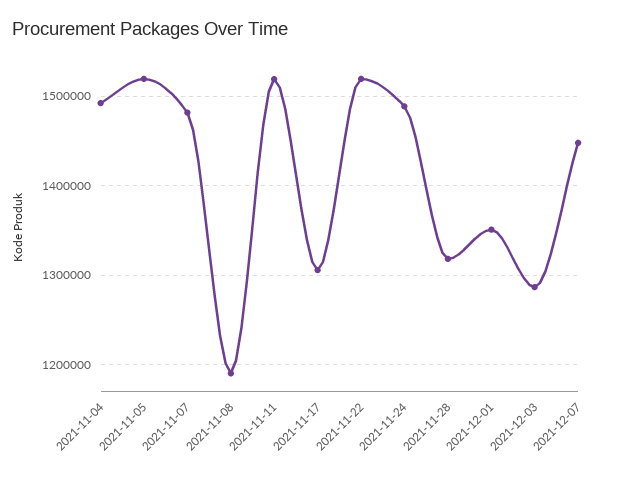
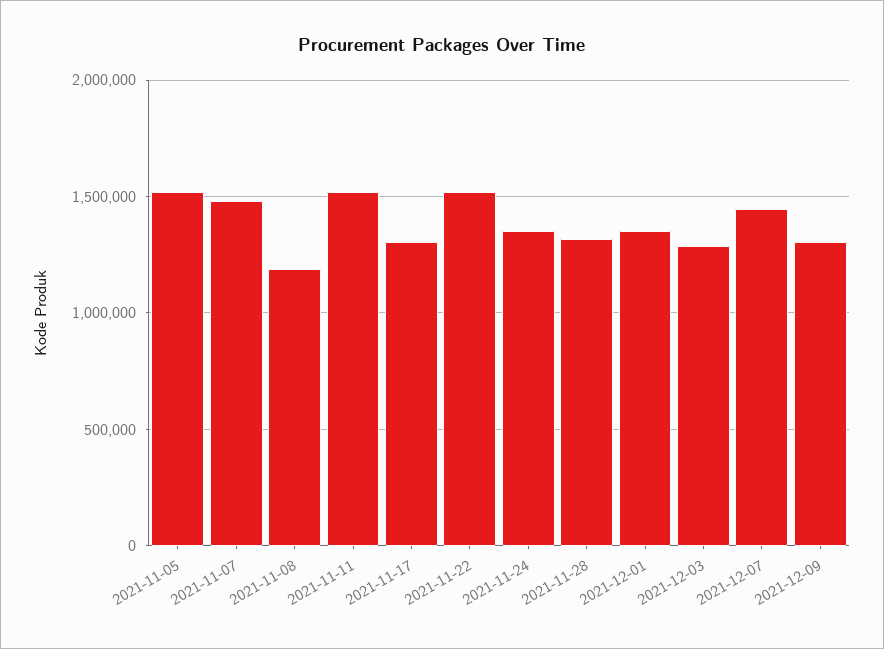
2021-11-04: 1490000 -> none
2021-11-24: 1490000 -> 1350000
2021-12-09: none -> 1300000

